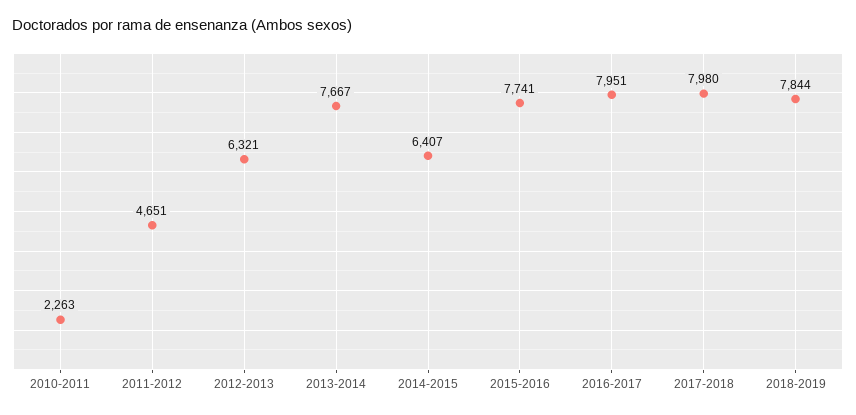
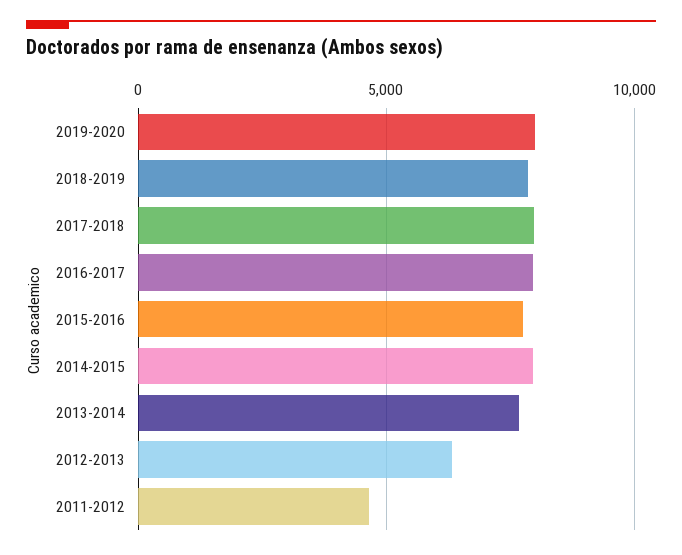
2010-2011: 2263 -> none
2014-2015: 6407 -> 8000
2019-2020: none -> 8000

